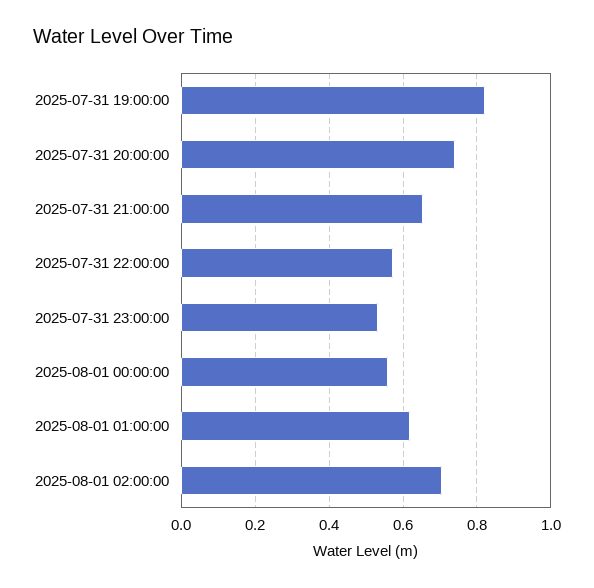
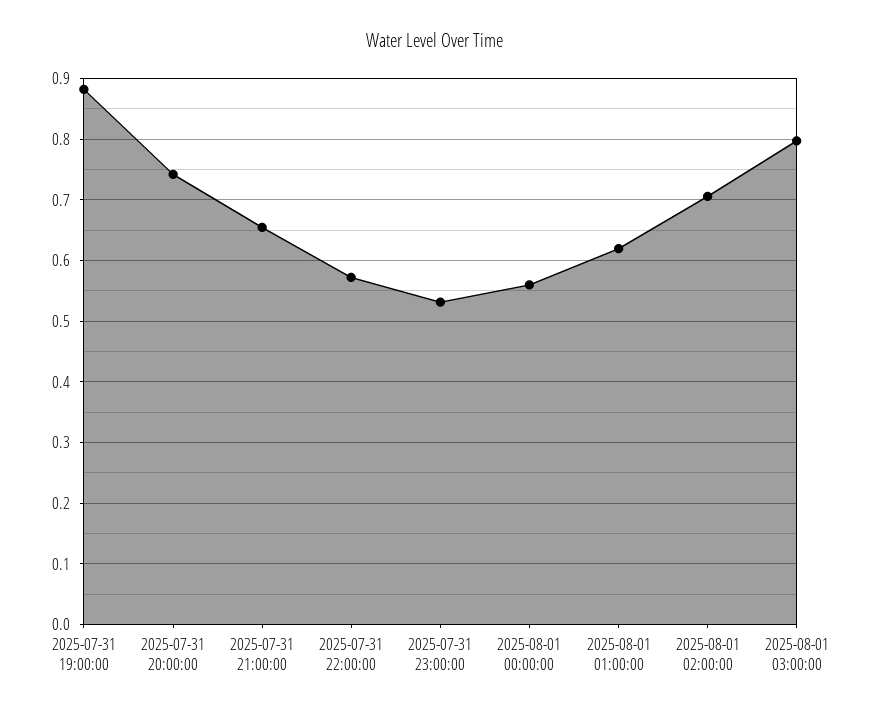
2025-07-31 19:00:00: 0.82 -> 0.88
2025-08-01 03:00:00: none -> 0.8

